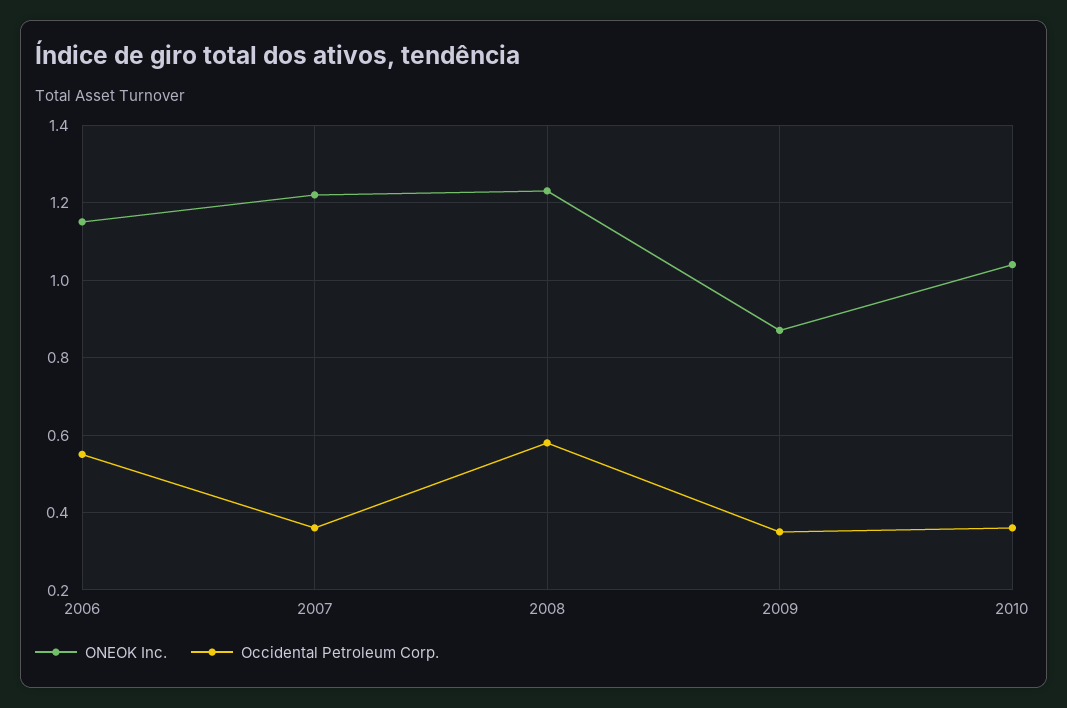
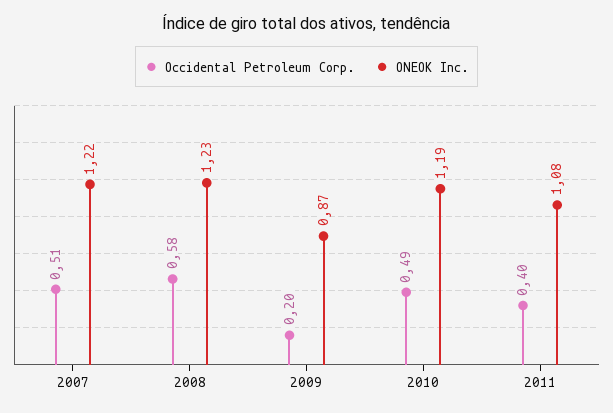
ONEOK Inc., 2006: 1.15 -> none
Occidental Petroleum Corp., 2006: 0.55 -> none
Occidental Petroleum Corp., 2007: 0.35 -> 0.51
Occidental Petroleum Corp., 2009: 0.35 -> 0.2
ONEOK Inc., 2010: 1.05 -> 1.19
Occidental Petroleum Corp., 2010: 0.35 -> 0.49
Occidental Petroleum Corp., 2011: none -> 0.4
ONEOK Inc., 2011: none -> 1.08

